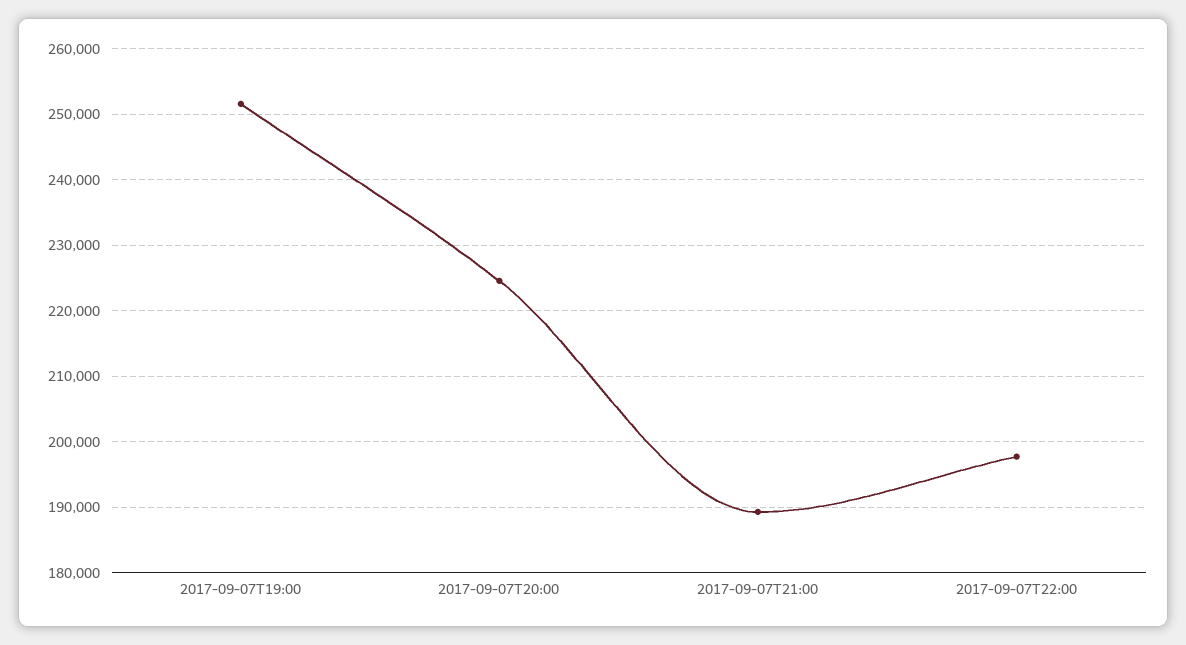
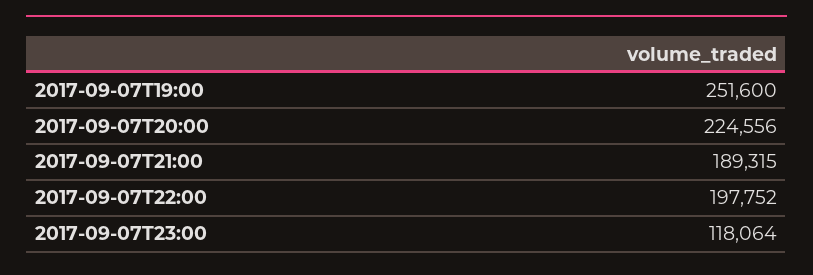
2017-09-07T23:00: none -> 118064

